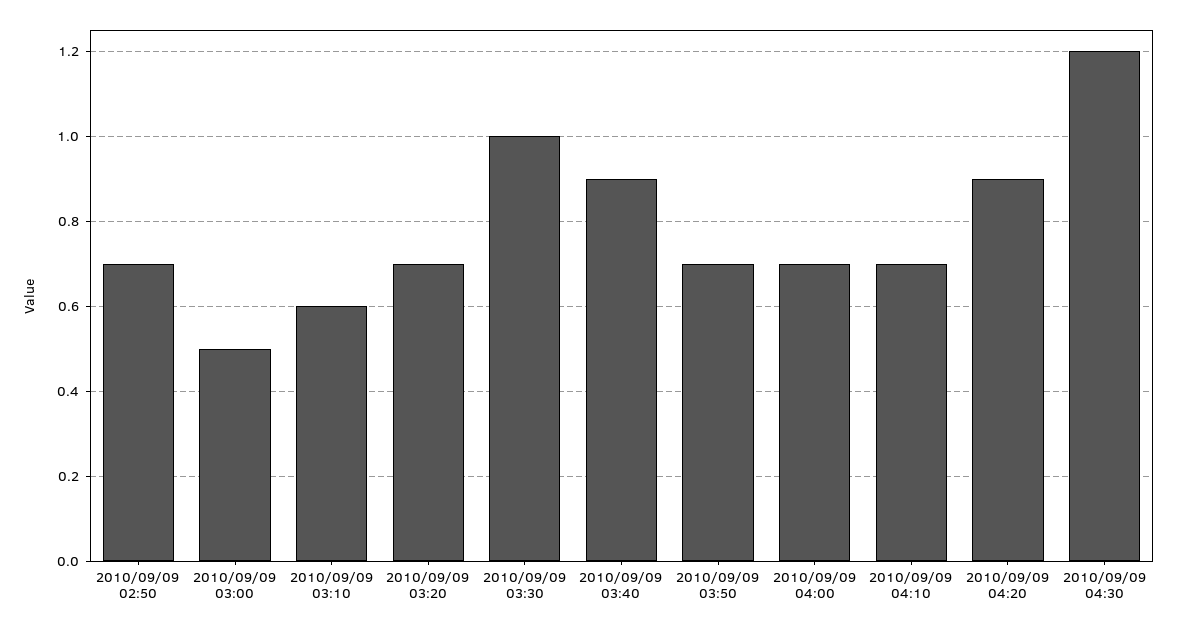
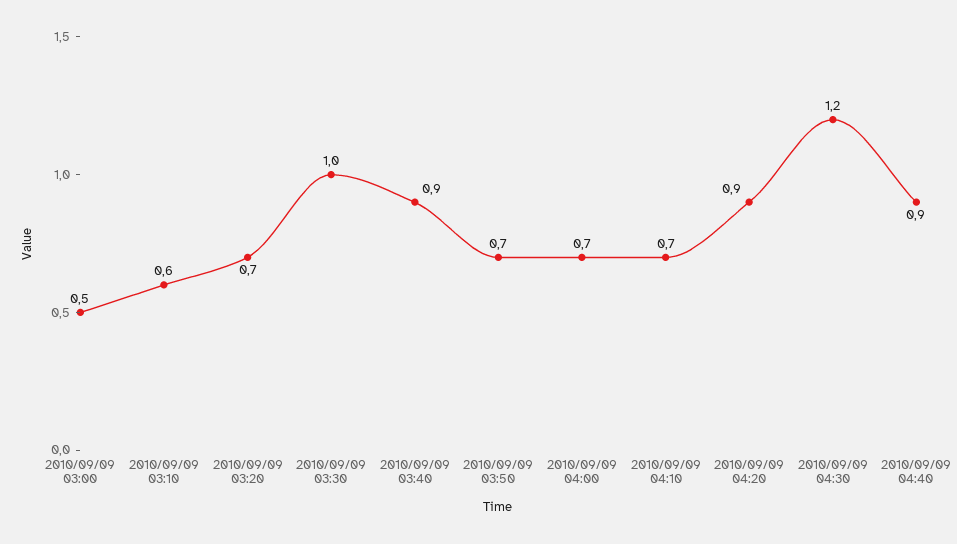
2010/09/09 02:50: 0.7 -> none
2010/09/09 04:40: none -> 0.9

